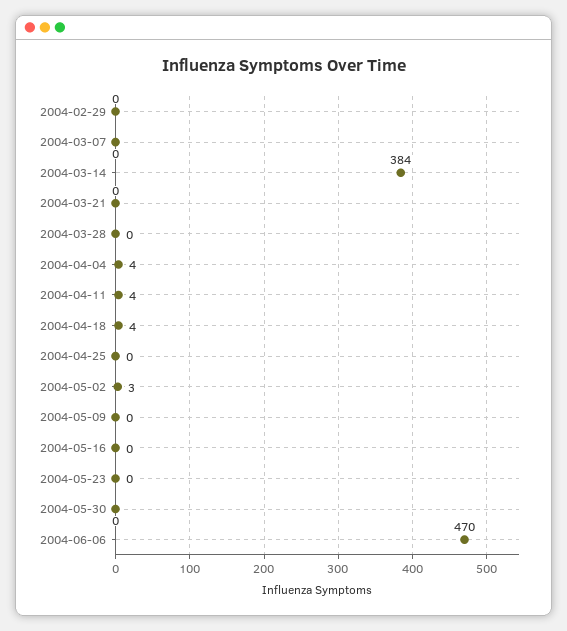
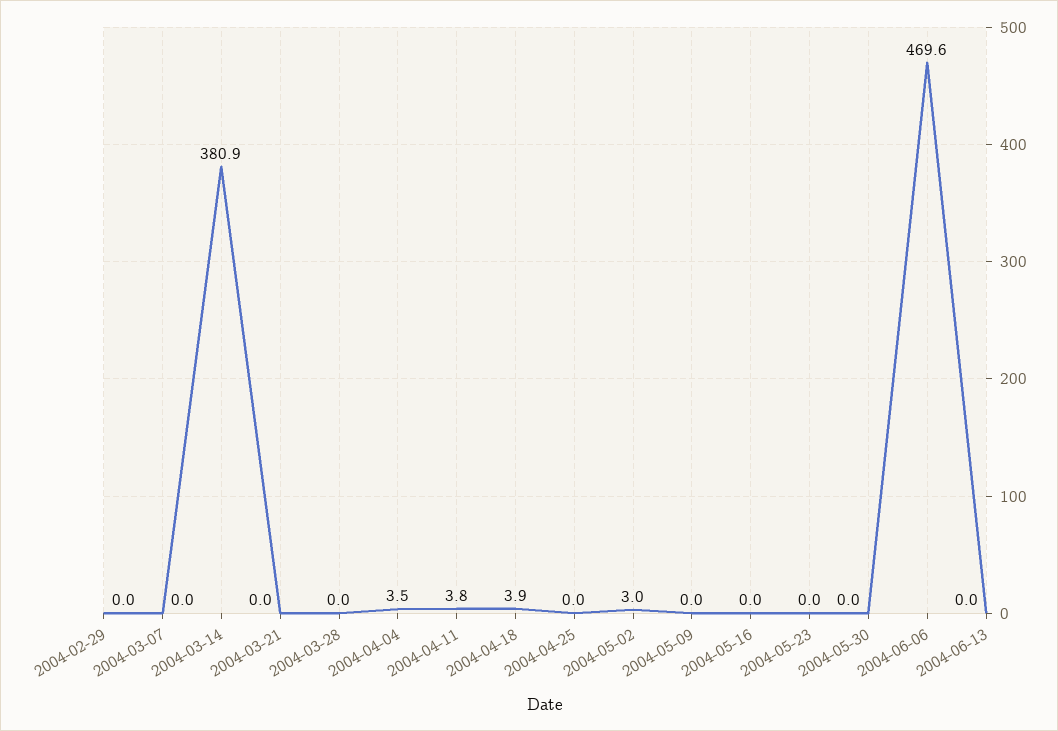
2004-03-14: 384 -> 380.9
2004-06-13: none -> 0

